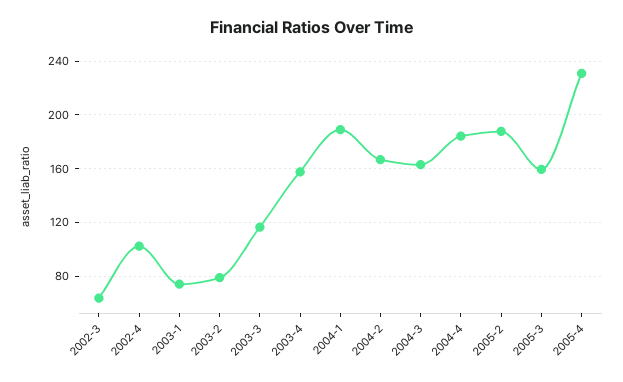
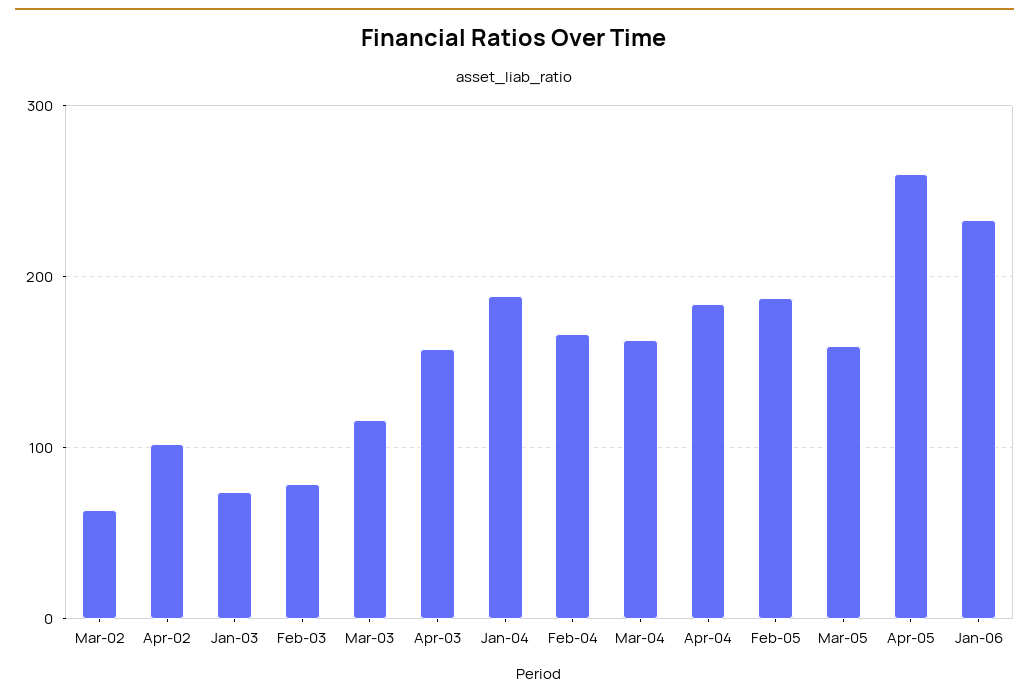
2005-4: 230 -> 260
Jan-06: none -> 230

